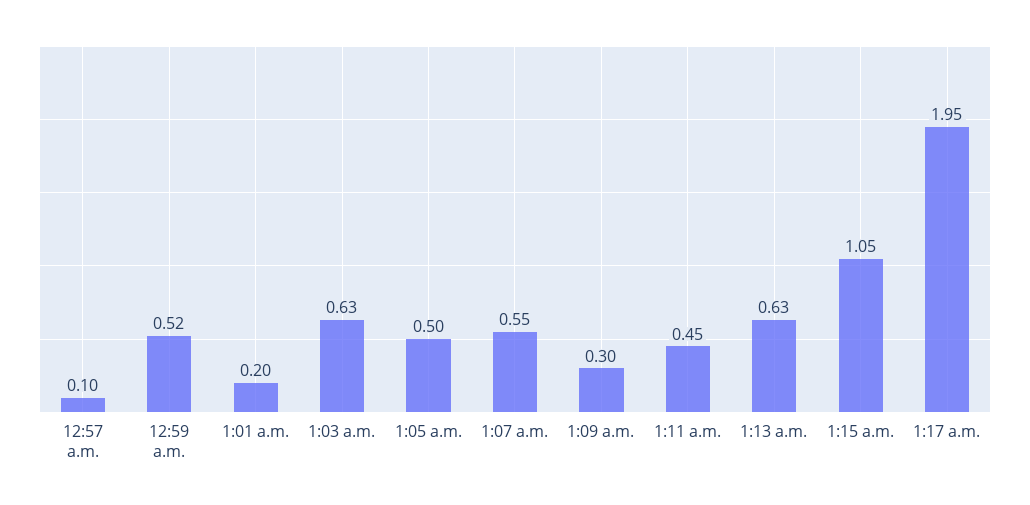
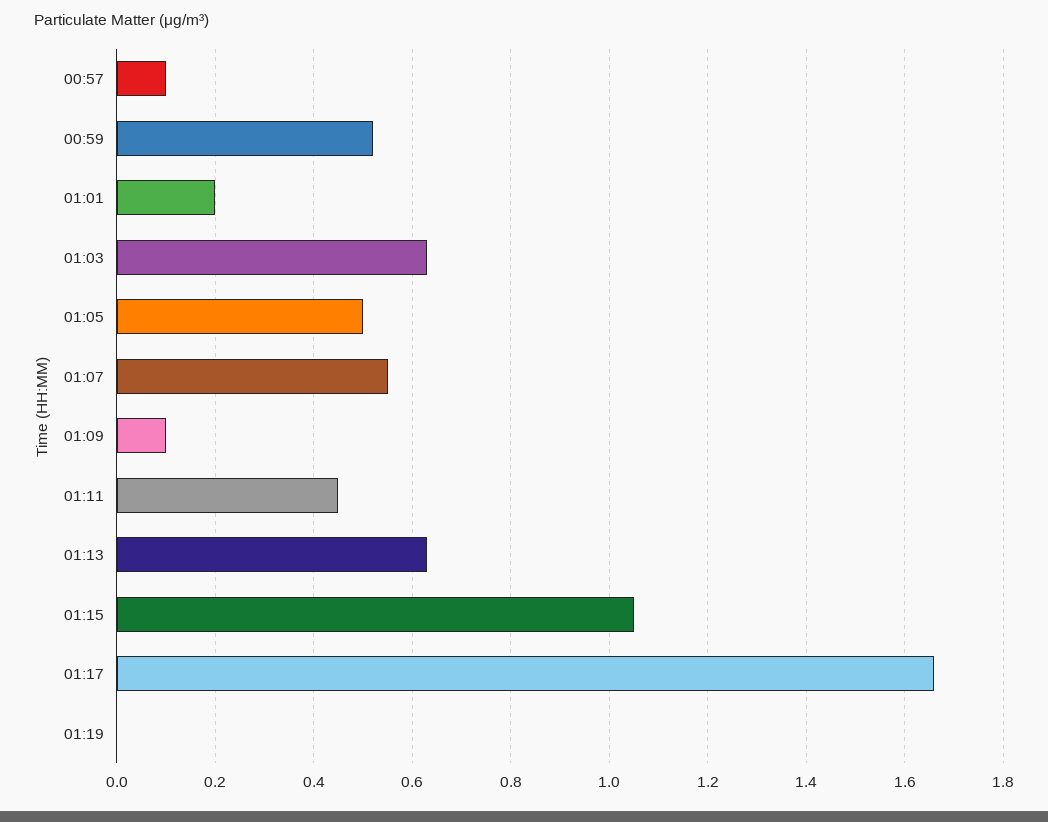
1:09 a.m.: 0.3 -> 0.1
1:17 a.m.: 1.95 -> 1.65
01:19: none -> 0

